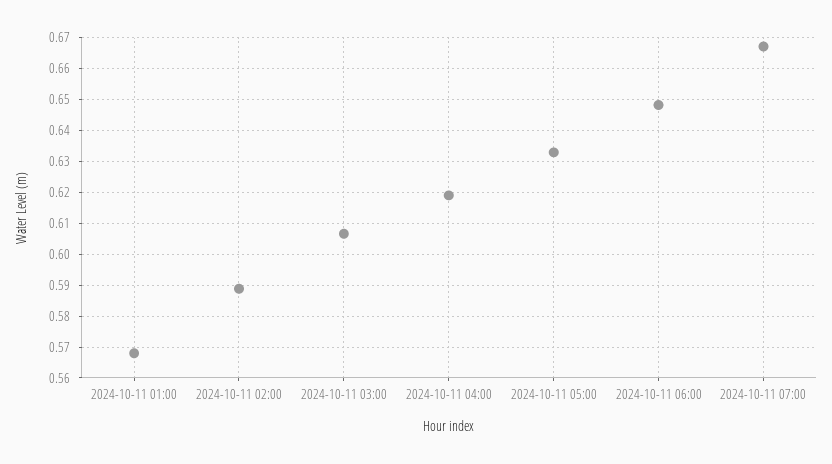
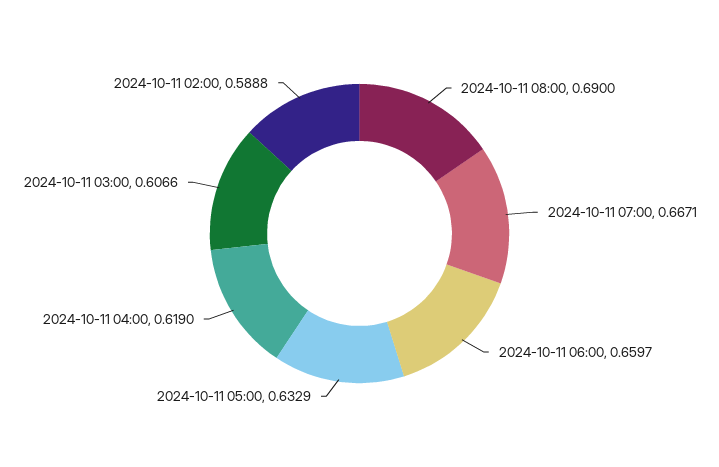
2024-10-11 01:00: 0.568 -> none
2024-10-11 06:00: 0.648 -> 0.6597
2024-10-11 08:00: none -> 0.69

